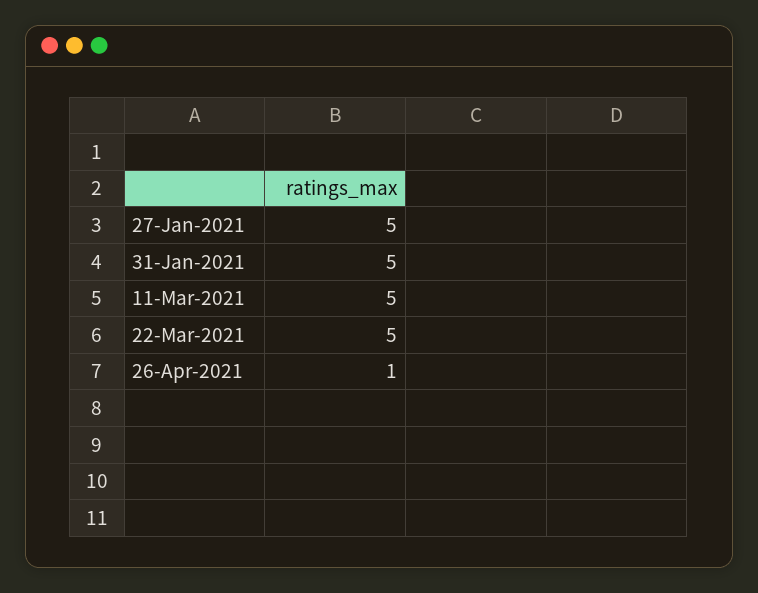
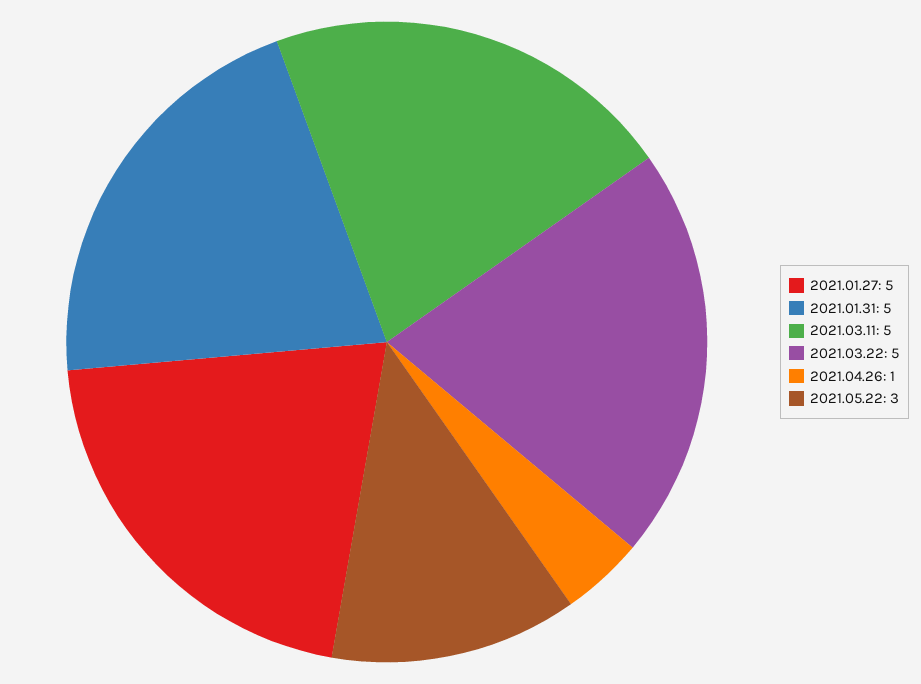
2021.05.22: none -> 3

